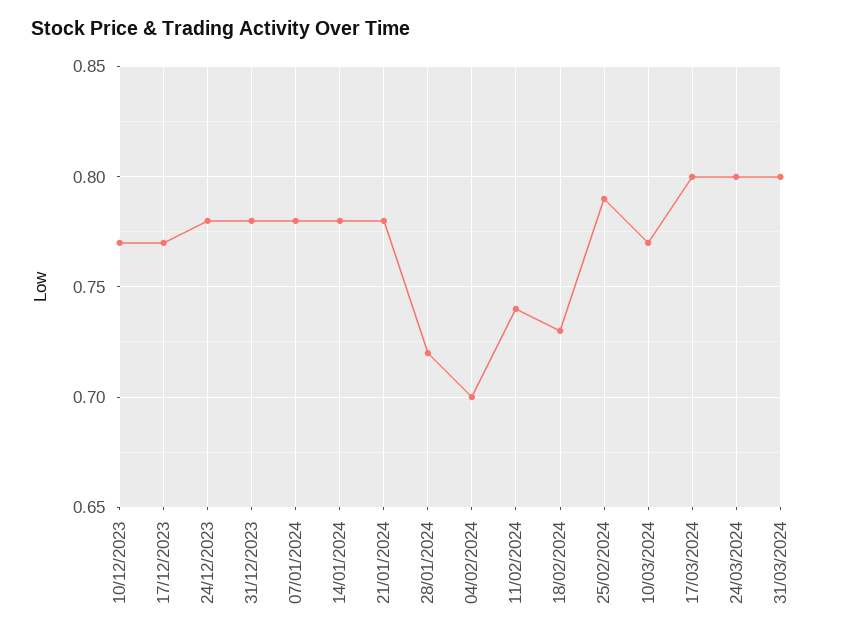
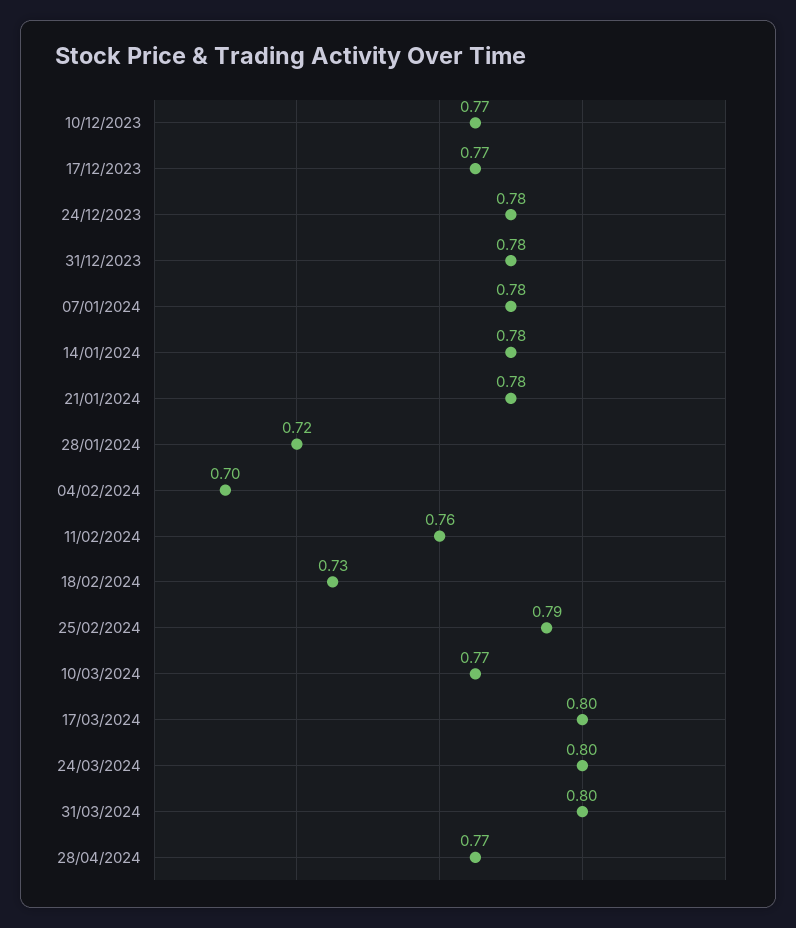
11/02/2024: 0.74 -> 0.76
28/04/2024: none -> 0.77

